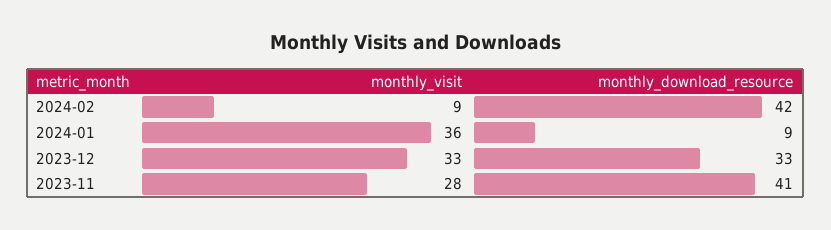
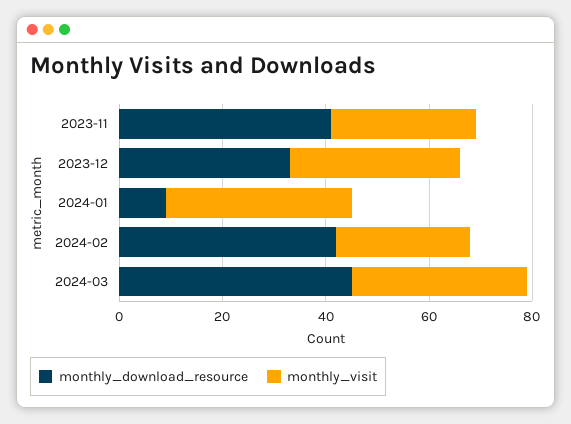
monthly_visit, 2024-02: 9 -> 25
monthly_download_resource, 2024-03: none -> 45
monthly_visit, 2024-03: none -> 35

